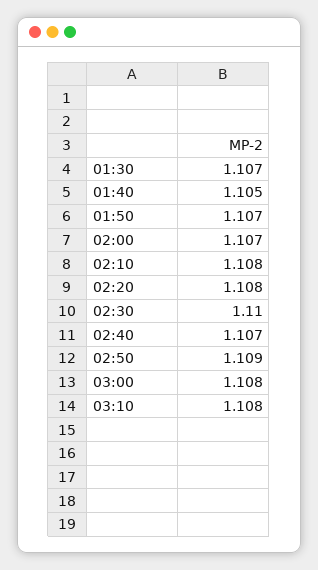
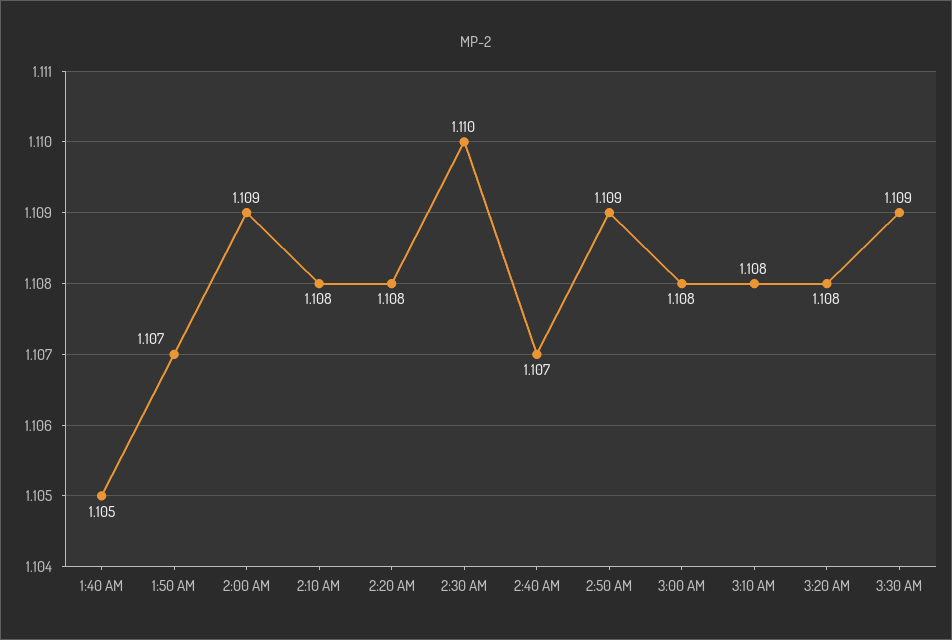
01:30: 1.107 -> none
02:00: 1.107 -> 1.109
3:20 AM: none -> 1.108
3:30 AM: none -> 1.109

